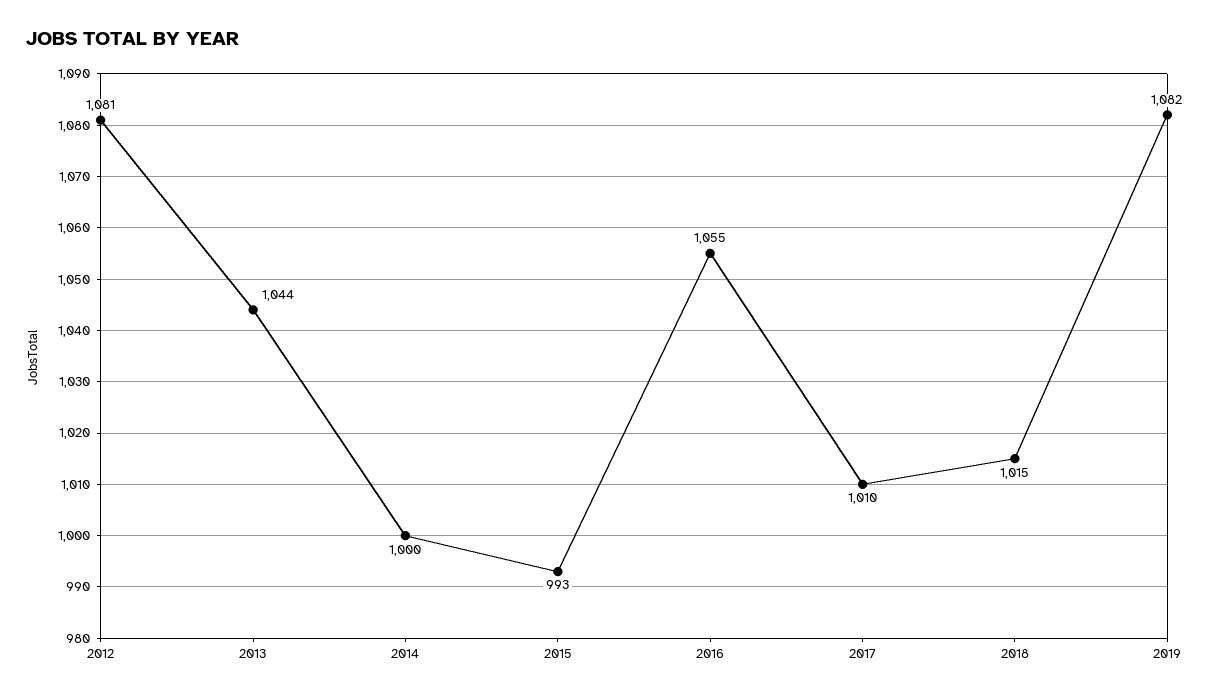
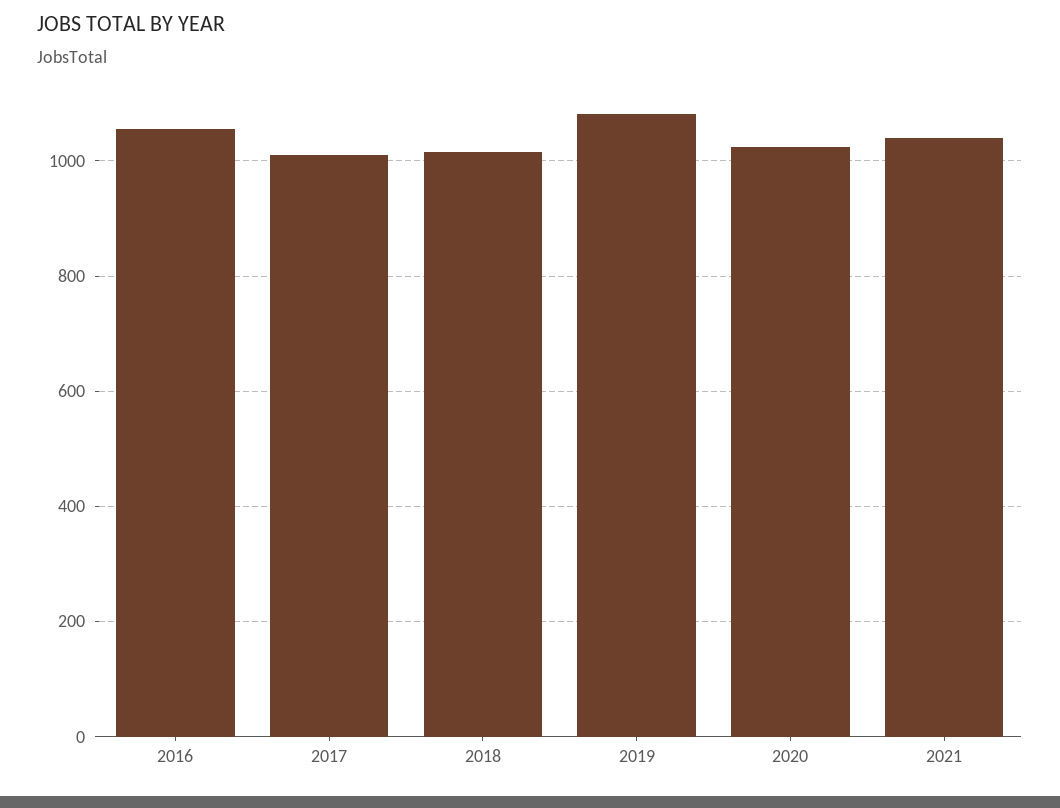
2012: 1081 -> none
2013: 1044 -> none
2014: 1000 -> none
2015: 993 -> none
2020: none -> 1020
2021: none -> 1040

